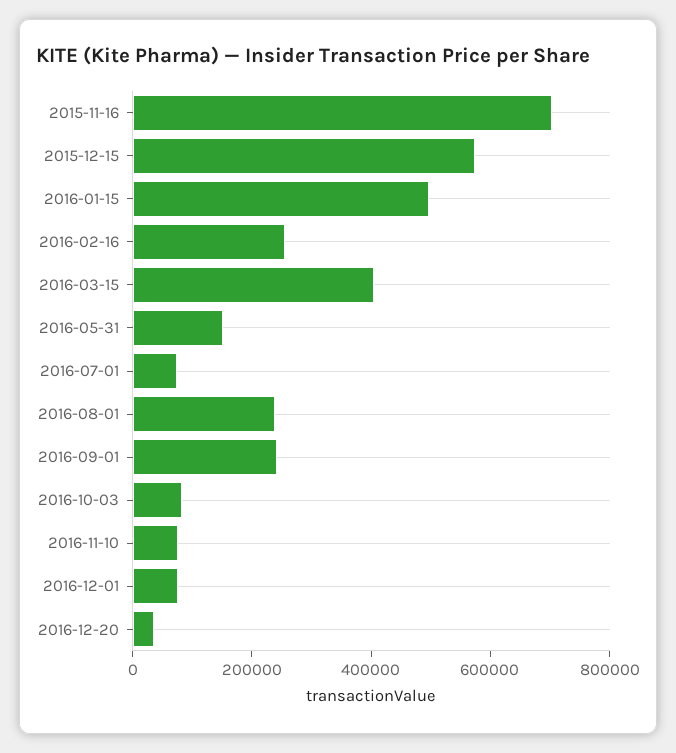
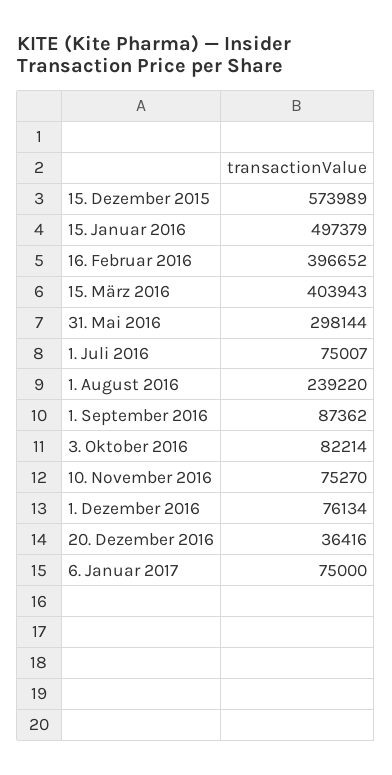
2015-11-16: 700000 -> none
2016-02-16: 250000 -> 396652
2016-05-31: 150000 -> 298144
2016-09-01: 250000 -> 87362
6. Januar 2017: none -> 75000

